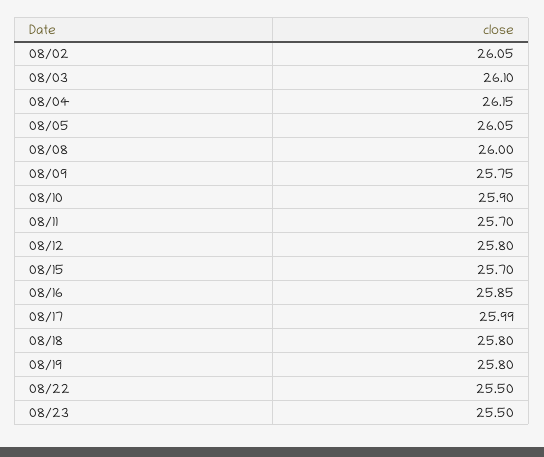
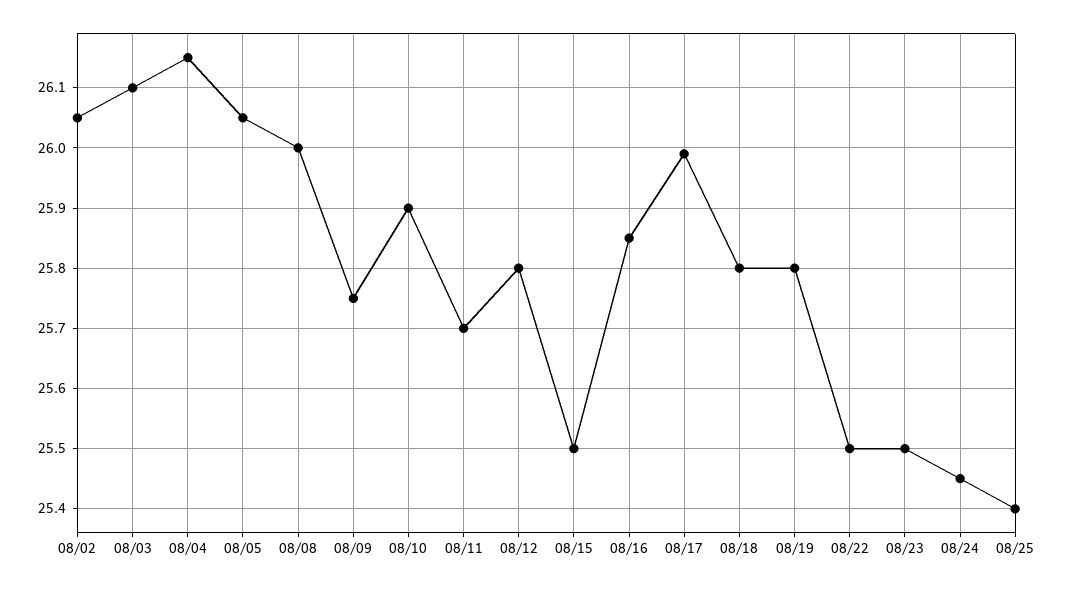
08/15: 25.7 -> 25.5
08/24: none -> 25.45
08/25: none -> 25.4

